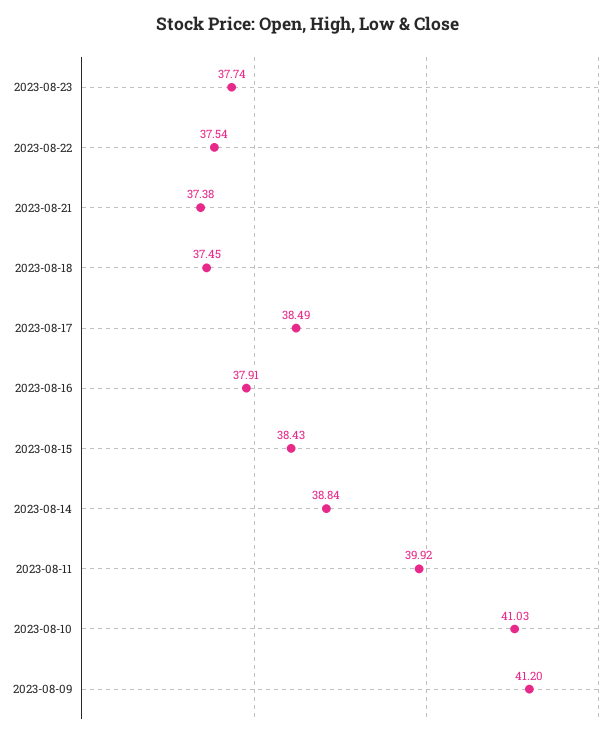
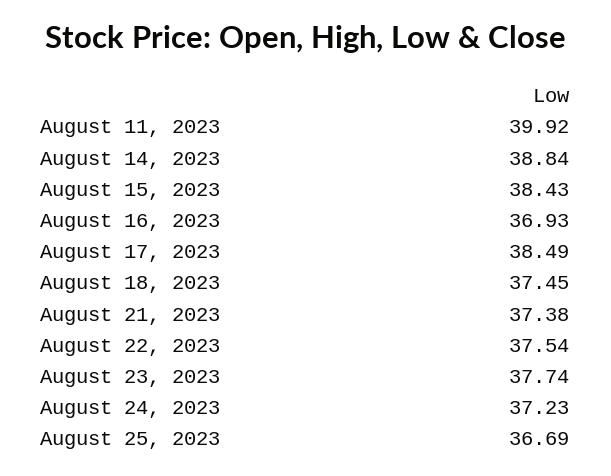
2023-08-16: 37.91 -> 36.93
2023-08-10: 41.03 -> none
2023-08-09: 41.2 -> none
August 24, 2023: none -> 37.23
August 25, 2023: none -> 36.69

